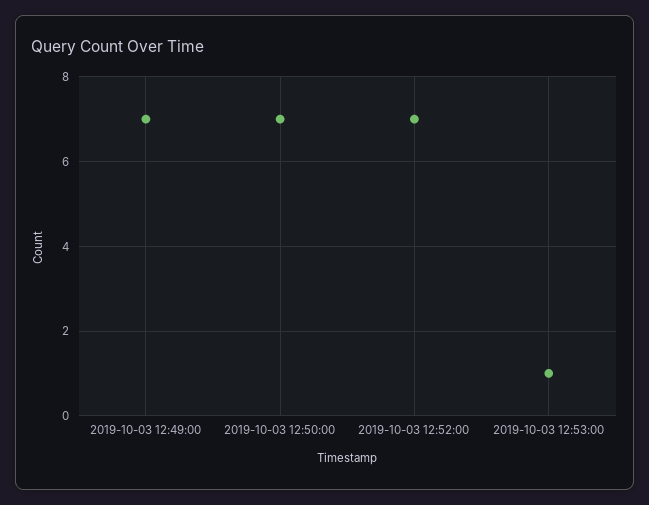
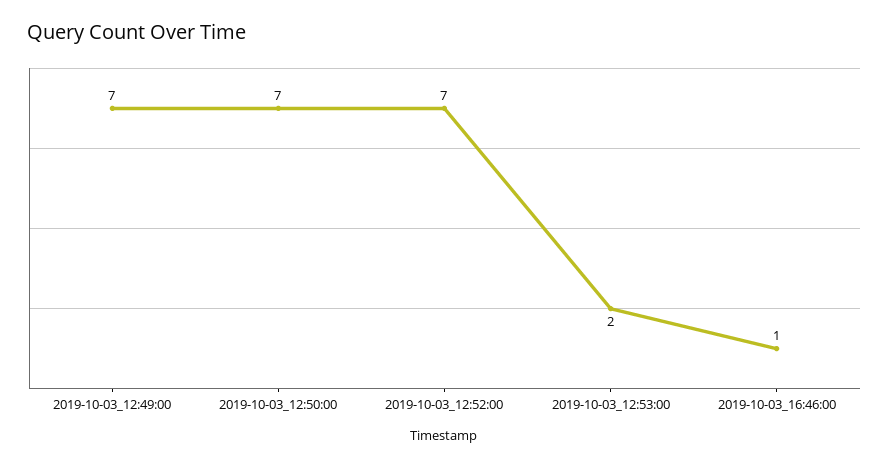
2019-10-03 12:53:00: 1 -> 2
2019-10-03_16:46:00: none -> 1

